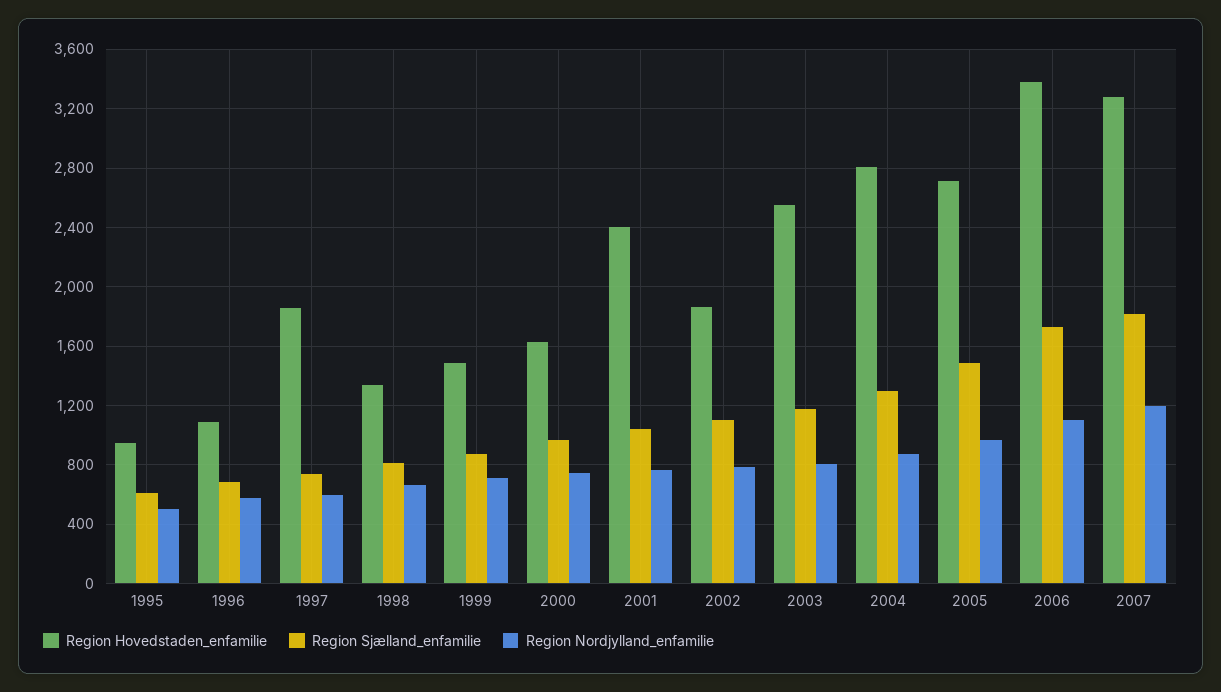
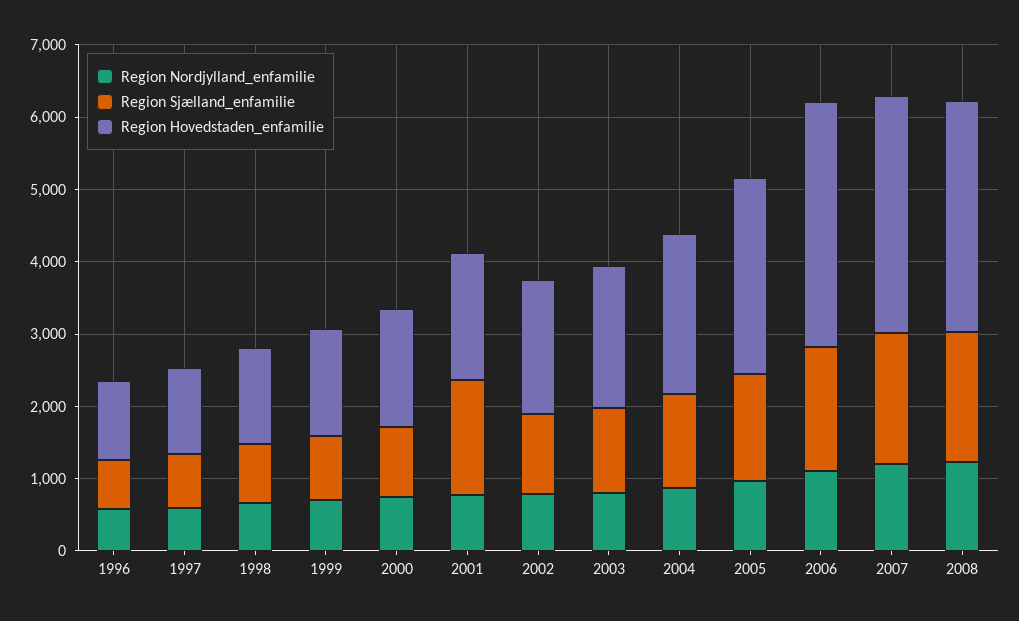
Region Hovedstaden_enfamilie, 1995: 950 -> none
Region Sjælland_enfamilie, 1995: 600 -> none
Region Nordjylland_enfamilie, 1995: 500 -> none
Region Hovedstaden_enfamilie, 1997: 1850 -> 1200
Region Hovedstaden_enfamilie, 2001: 2400 -> 1800
Region Sjælland_enfamilie, 2001: 1050 -> 1600
Region Hovedstaden_enfamilie, 2003: 2550 -> 2000
Region Hovedstaden_enfamilie, 2004: 2800 -> 2200
Region Nordjylland_enfamilie, 2008: none -> 1200
Region Sjælland_enfamilie, 2008: none -> 1800
Region Hovedstaden_enfamilie, 2008: none -> 3200

